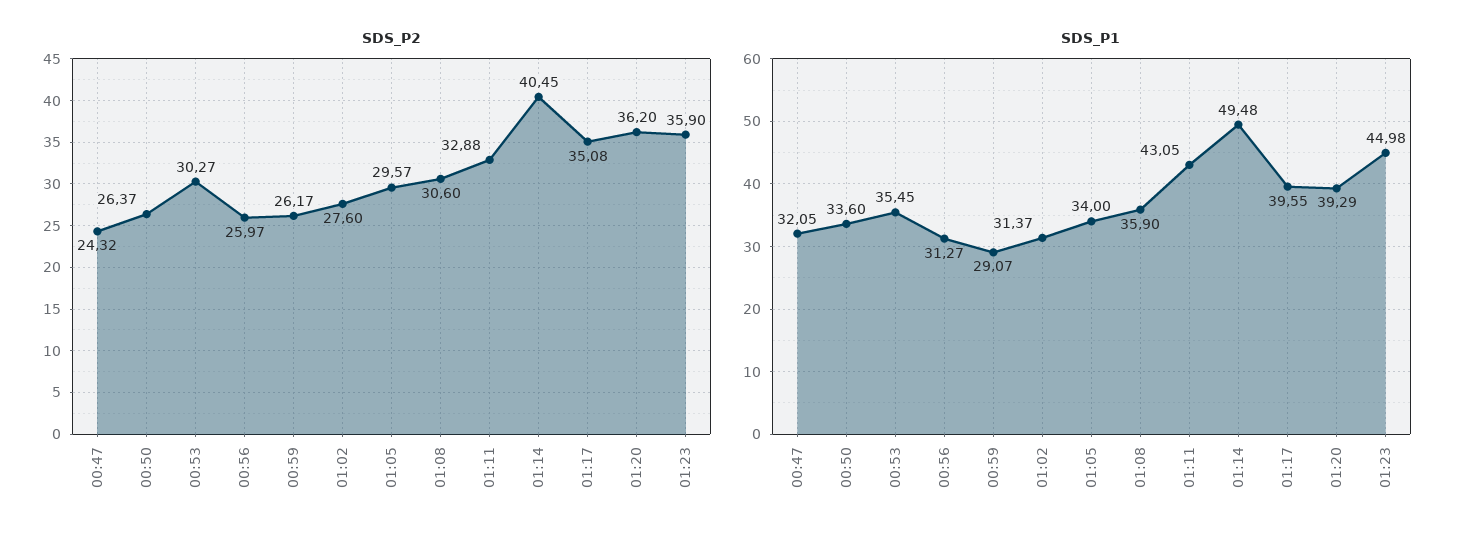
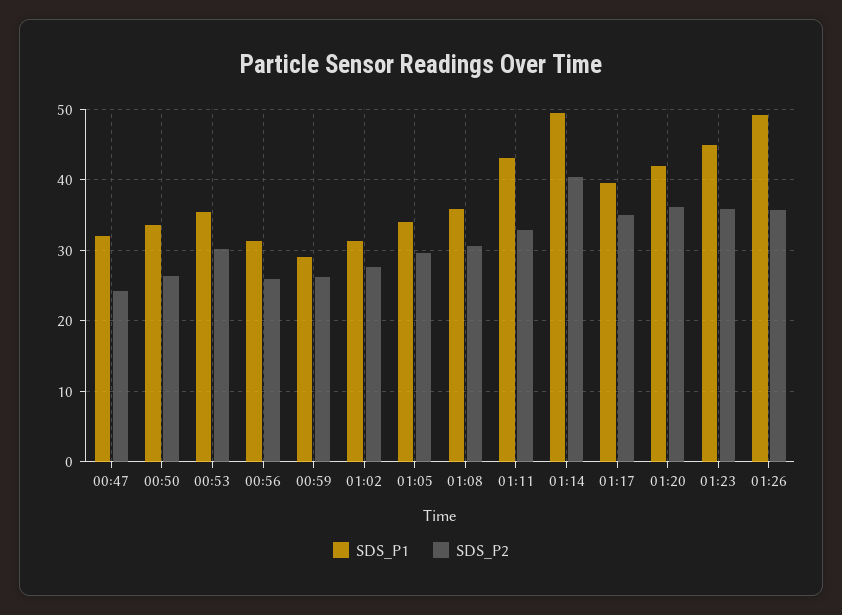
SDS_P1, 01:20: 39.29 -> 42
SDS_P1, 01:26: none -> 49
SDS_P2, 01:26: none -> 36

